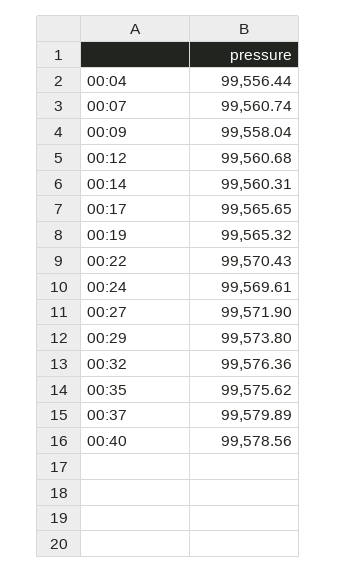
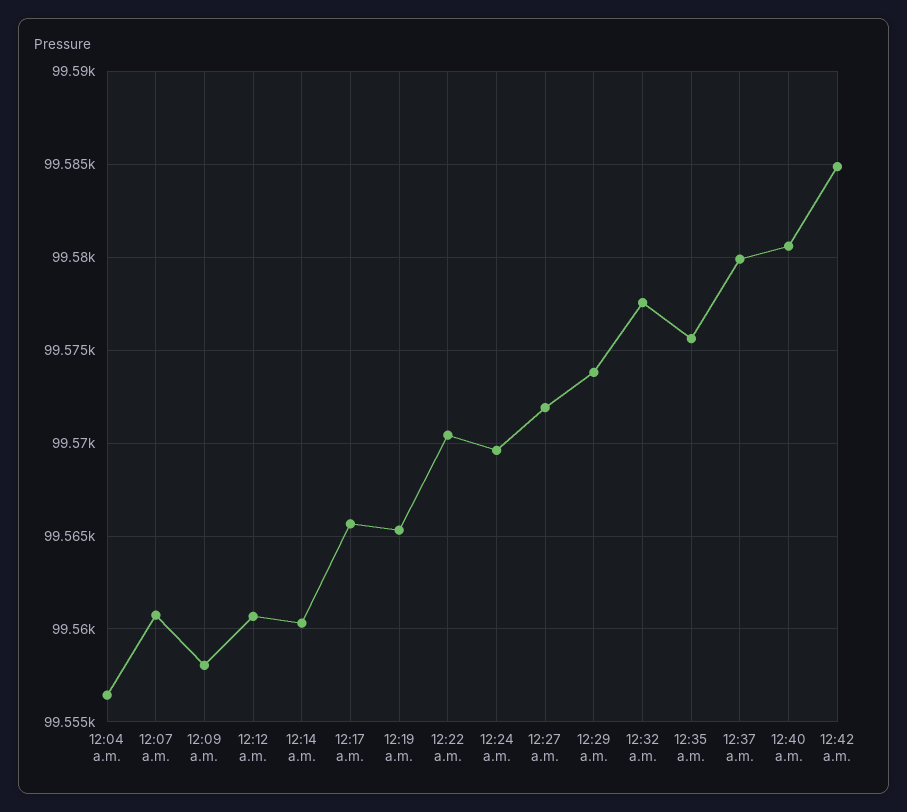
00:32: 99576.36 -> 99577.5
00:40: 99578.56 -> 99580.5
12:42 a.m.: none -> 99585

